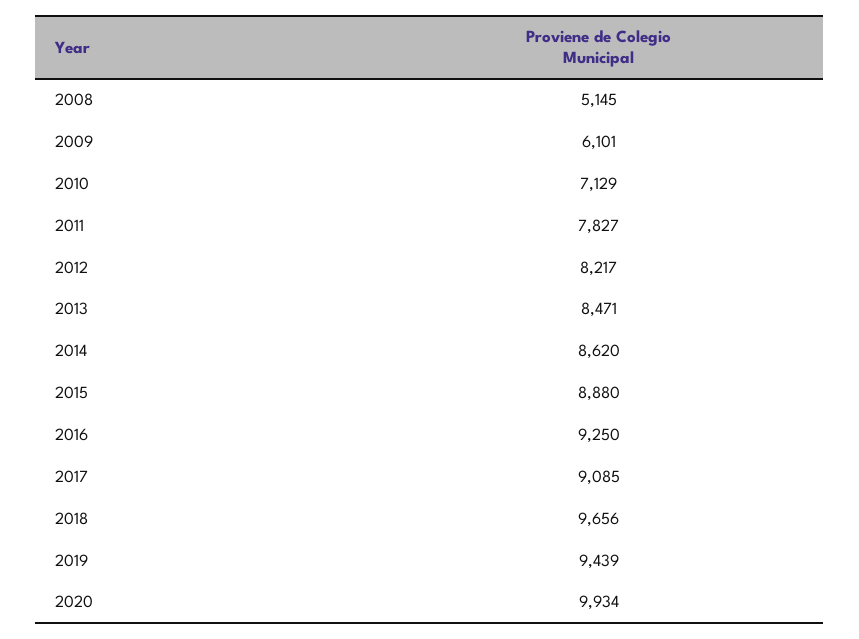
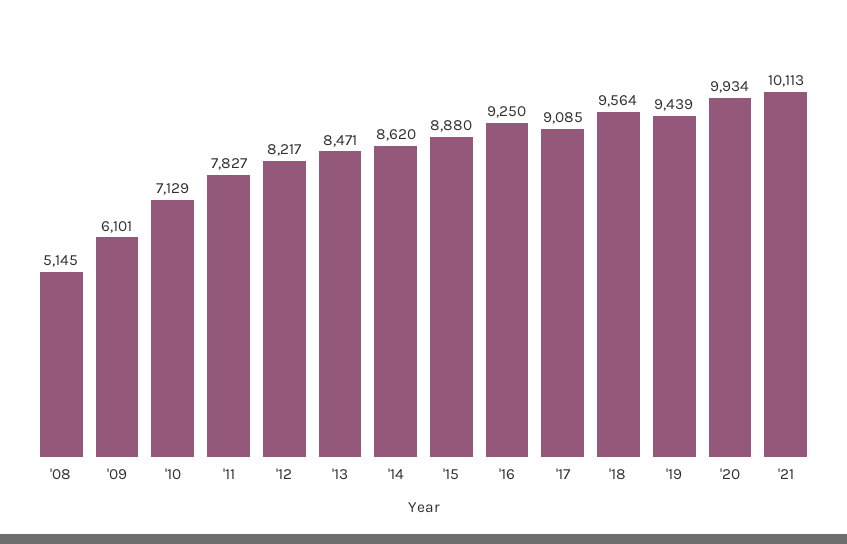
2018: 9656 -> 9564
'21: none -> 10113

